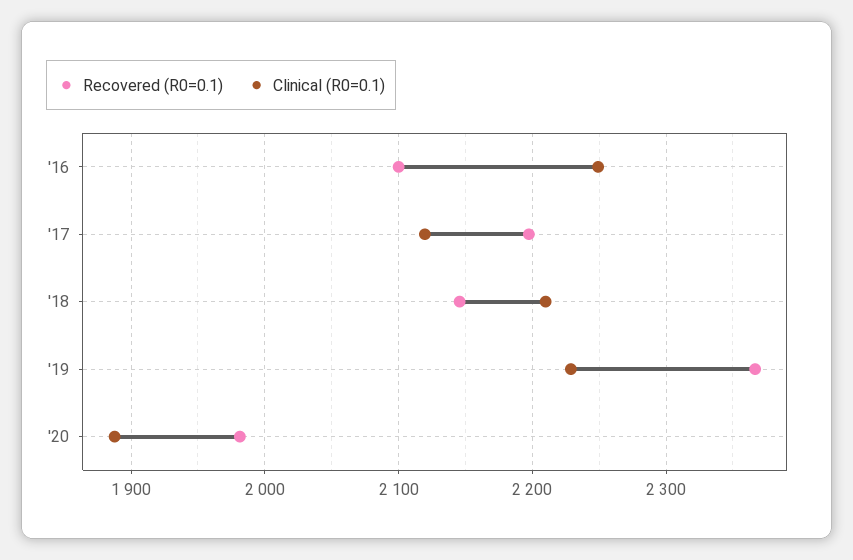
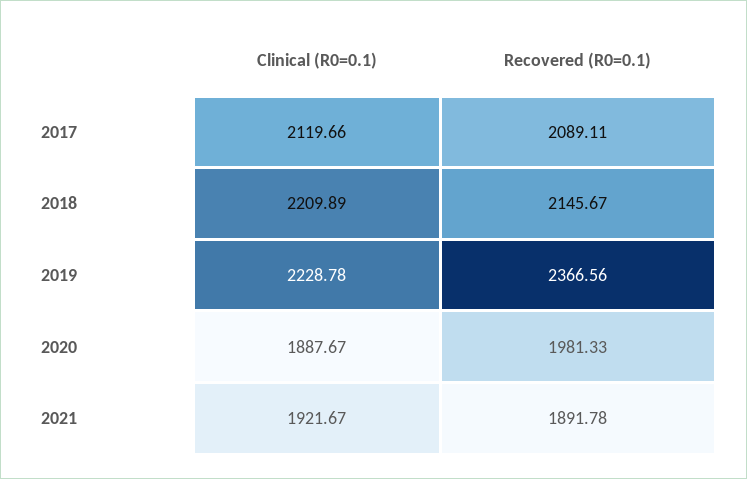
Recovered (R0=0.1), '16: 2100 -> none
Clinical (R0=0.1), '16: 2250 -> none
Recovered (R0=0.1), '17: 2200 -> 2089.11
Clinical (R0=0.1), 2021: none -> 1921.67
Recovered (R0=0.1), 2021: none -> 1891.78

